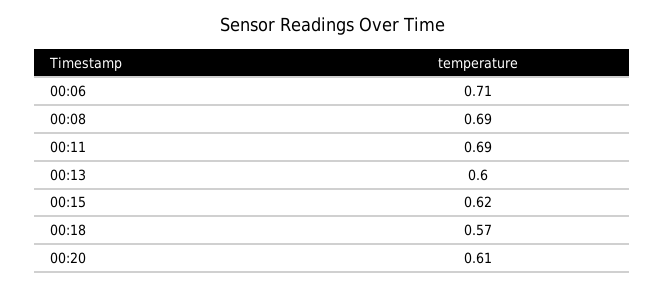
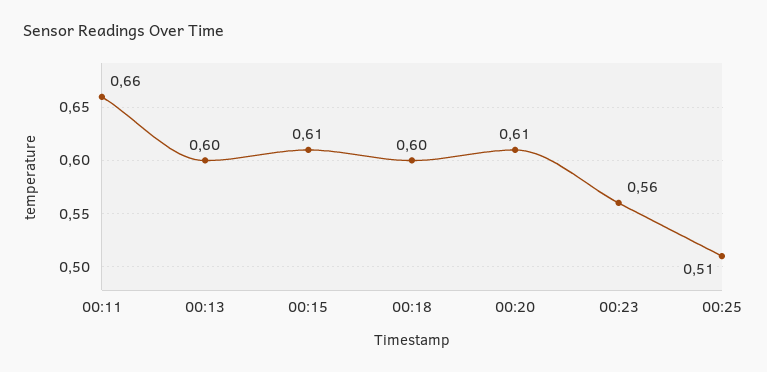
00:06: 0.71 -> none
00:08: 0.69 -> none
00:11: 0.69 -> 0.66
00:15: 0.62 -> 0.61
00:18: 0.57 -> 0.6
00:23: none -> 0.56
00:25: none -> 0.51

